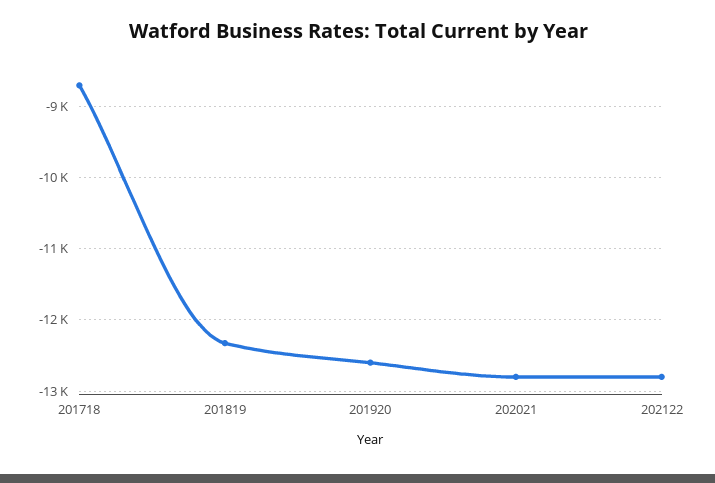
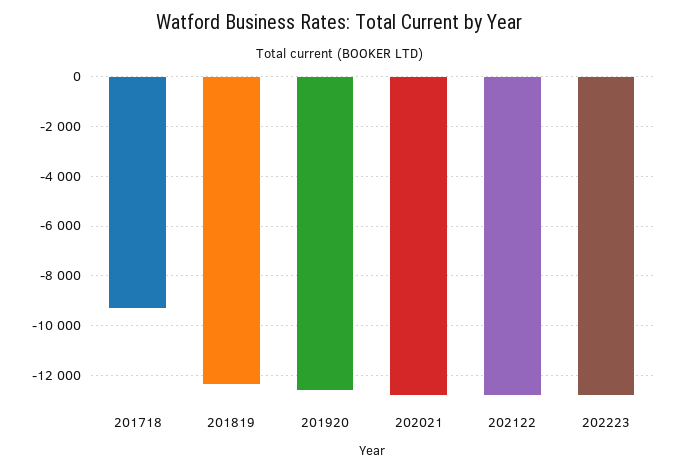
201718: -8700 -> -9250
202223: none -> -12750

